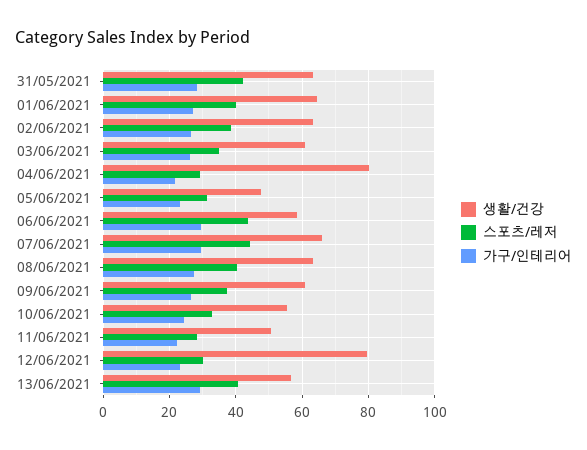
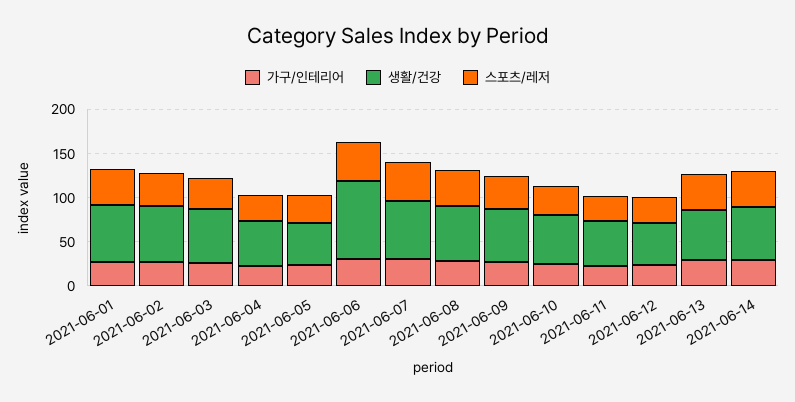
생활/건강, 31/05/2021: 64 -> none
스포츠/레저, 31/05/2021: 42 -> none
가구/인테리어, 31/05/2021: 28 -> none
생활/건강, 04/06/2021: 80 -> 50
생활/건강, 06/06/2021: 58 -> 90
생활/건강, 12/06/2021: 80 -> 50
가구/인테리어, 2021-06-14: none -> 30
생활/건강, 2021-06-14: none -> 60
스포츠/레저, 2021-06-14: none -> 40

